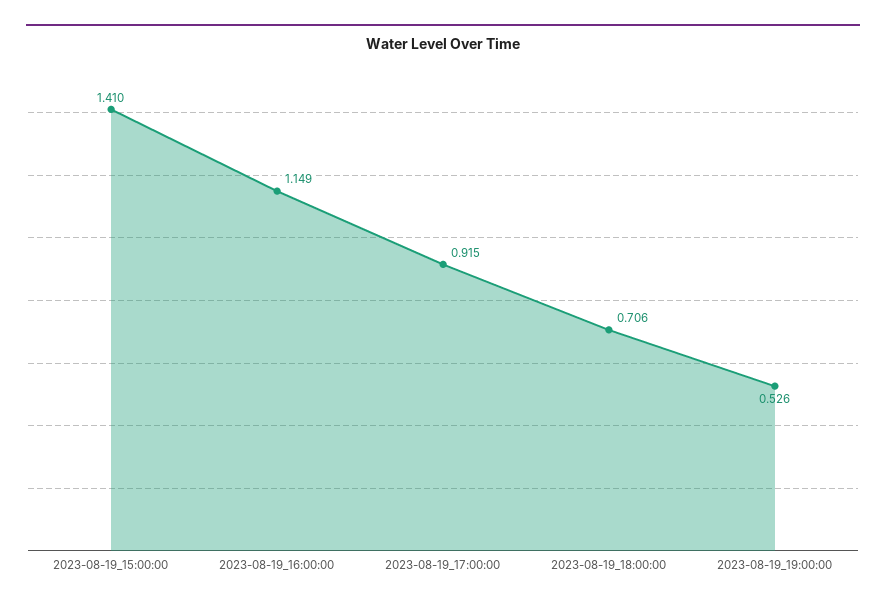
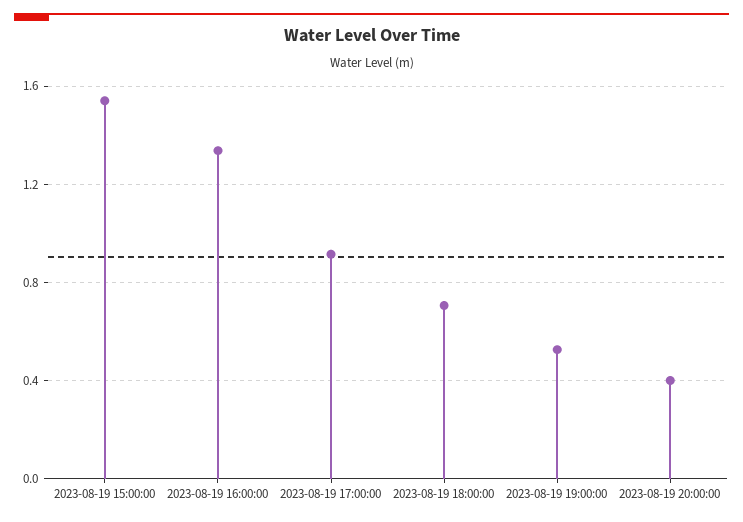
2023-08-19_15:00:00: 1.41 -> 1.55
2023-08-19_16:00:00: 1.149 -> 1.35
2023-08-19 20:00:00: none -> 0.4

